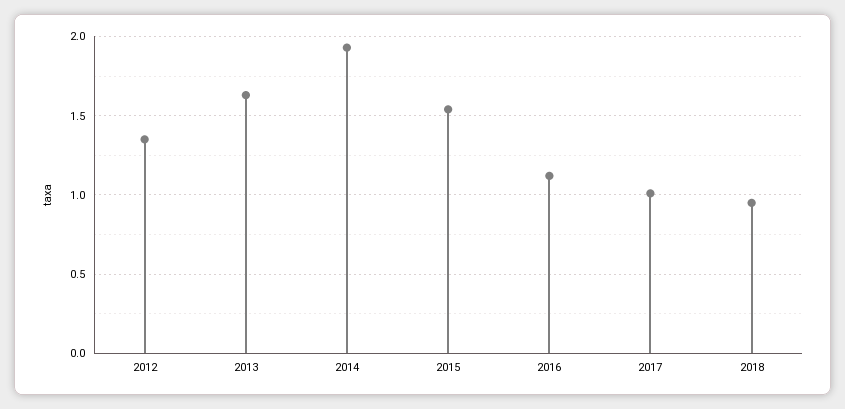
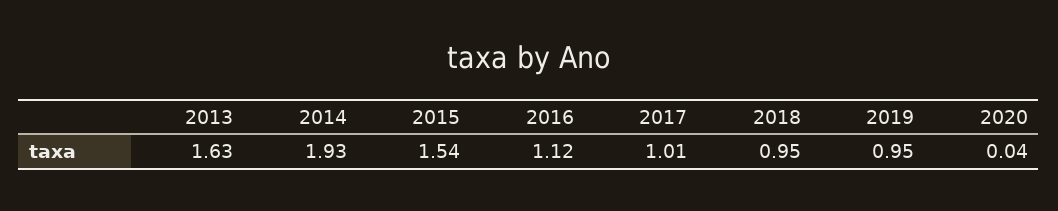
2012: 1.35 -> none
2019: none -> 0.95
2020: none -> 0.04

